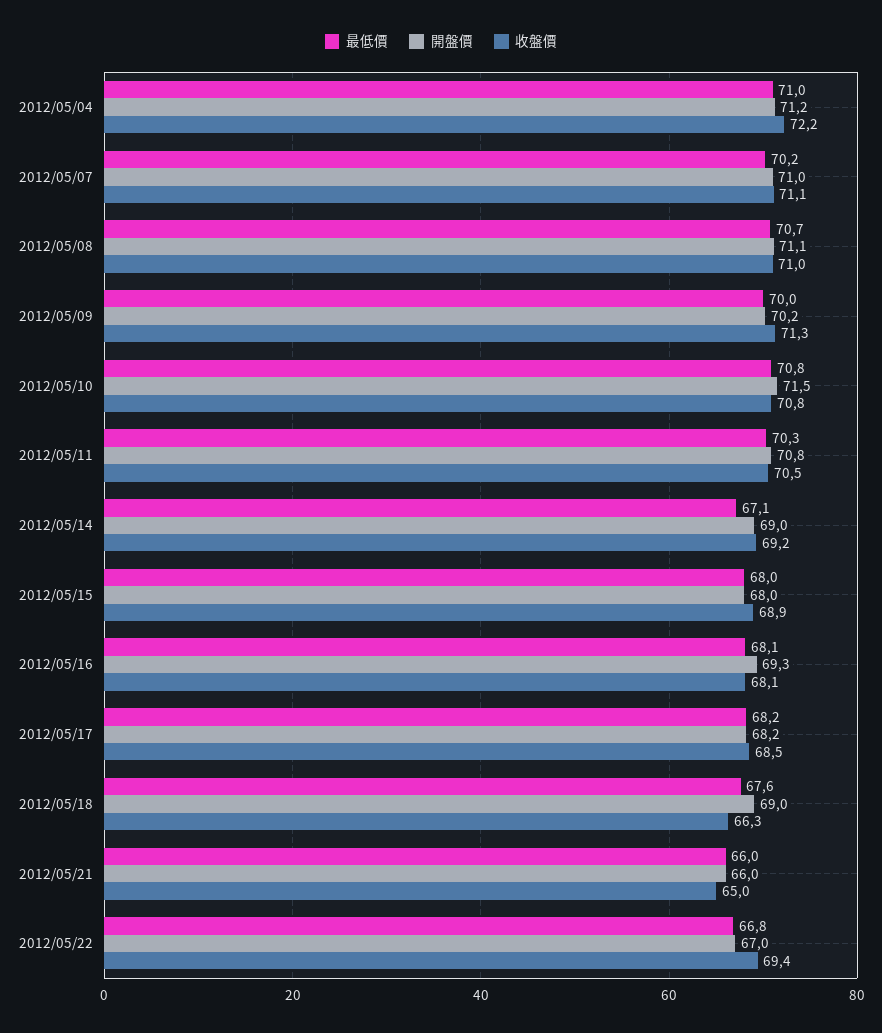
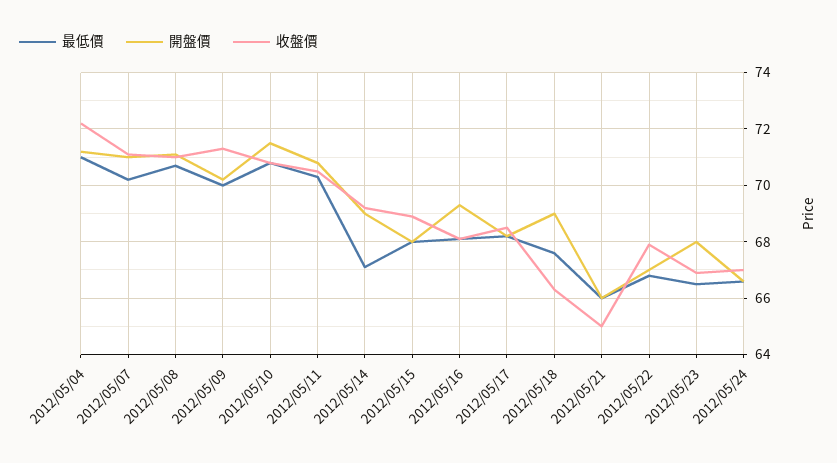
收盤價, 2012/05/22: 69.4 -> 68
最低價, 2012/05/23: none -> 66.5
開盤價, 2012/05/23: none -> 68
收盤價, 2012/05/23: none -> 67
最低價, 2012/05/24: none -> 66.5
開盤價, 2012/05/24: none -> 66.5
收盤價, 2012/05/24: none -> 67

